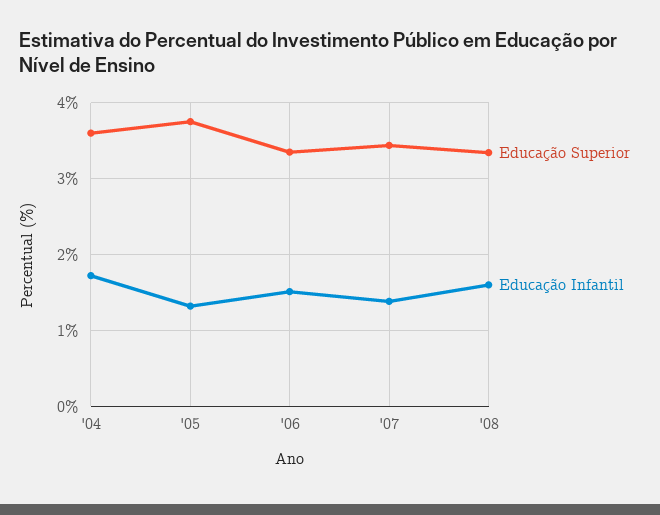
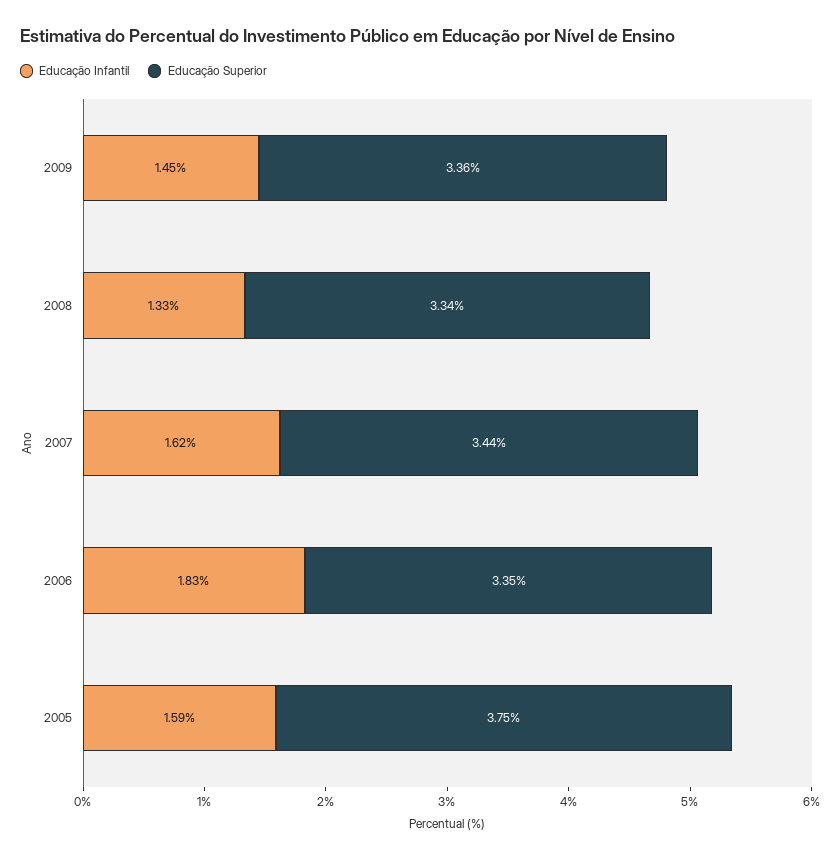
Educação Superior, '04: 3.6 -> none
Educação Infantil, '04: 1.7 -> none
Educação Infantil, '05: 1.3 -> 1.59
Educação Infantil, '06: 1.5 -> 1.83
Educação Infantil, '07: 1.4 -> 1.62
Educação Infantil, '08: 1.6 -> 1.33
Educação Infantil, 2009: none -> 1.45
Educação Superior, 2009: none -> 3.36

